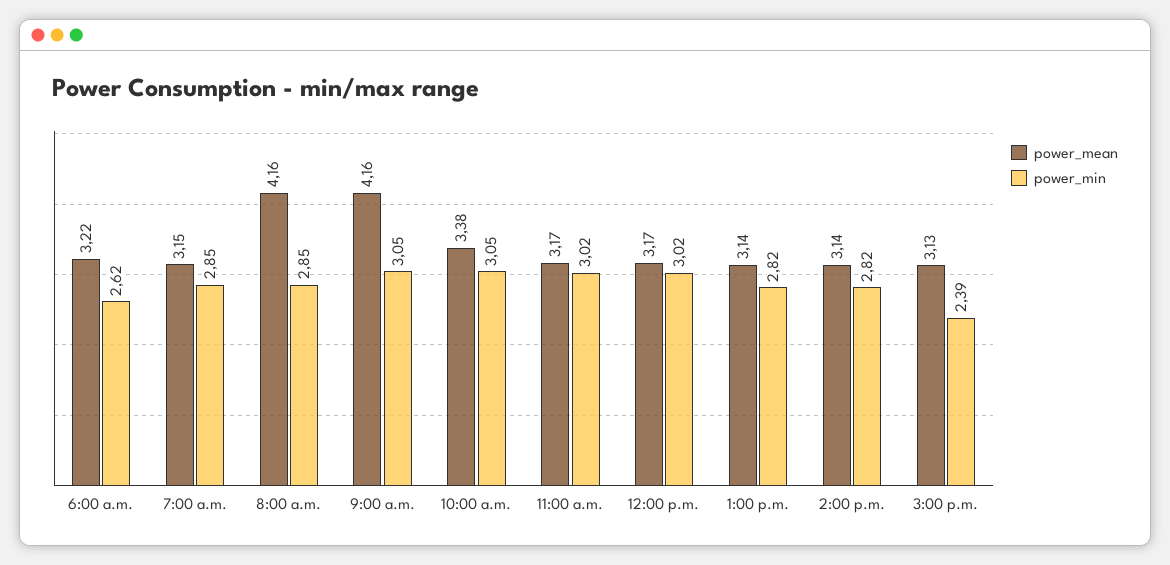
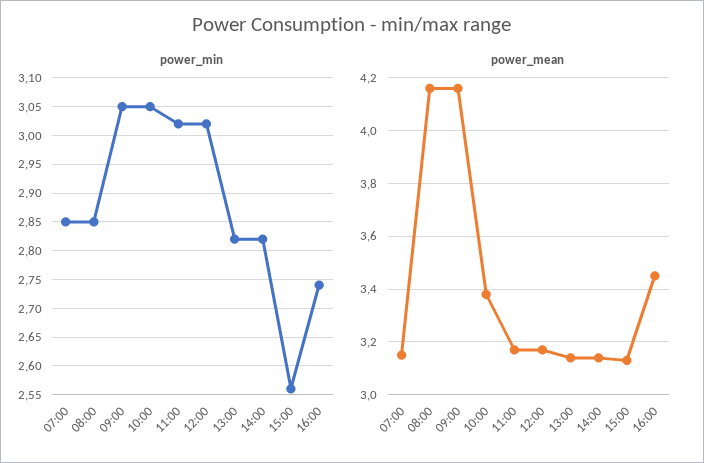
power_mean, 6:00 a.m.: 3.22 -> none
power_min, 6:00 a.m.: 2.62 -> none
power_min, 3:00 p.m.: 2.39 -> 2.55
power_min, 16:00: none -> 2.75
power_mean, 16:00: none -> 3.45

